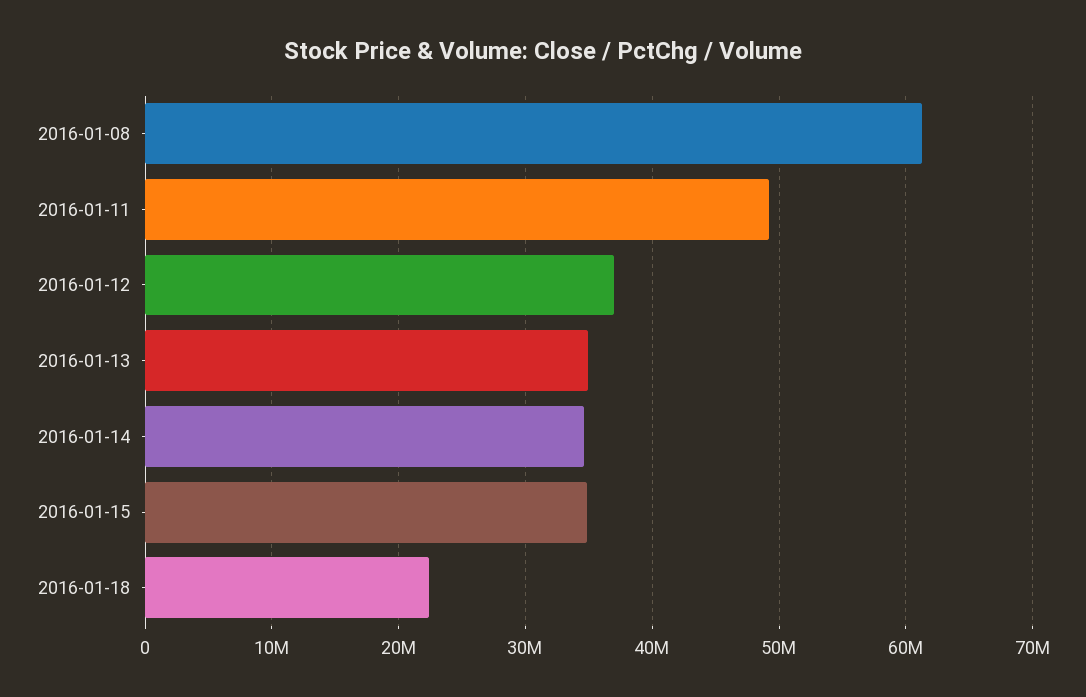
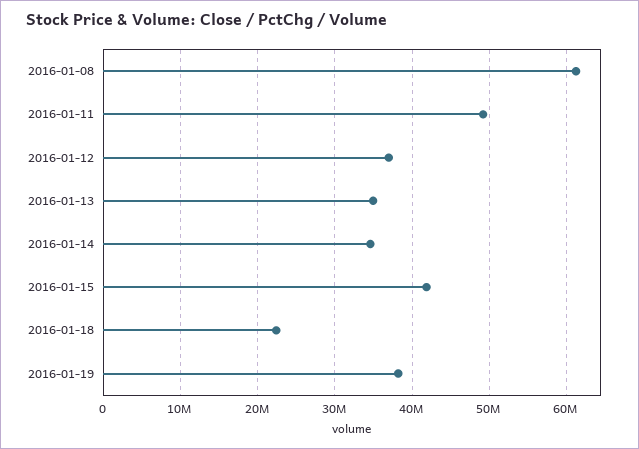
2016-01-15: 35000000 -> 42000000
2016-01-19: none -> 38000000

